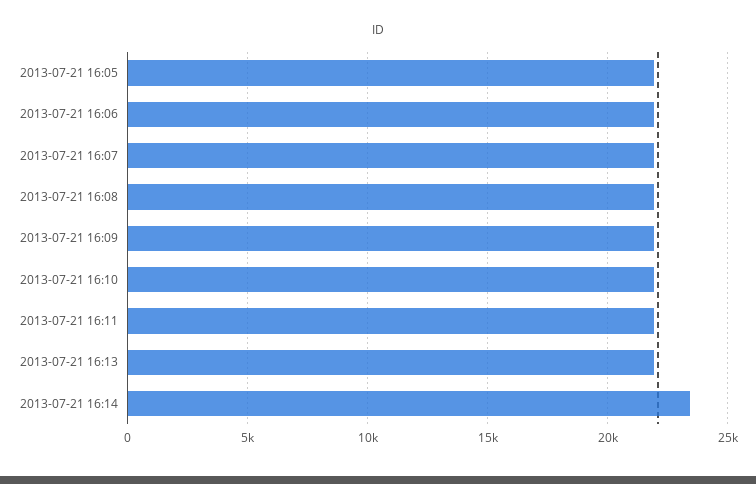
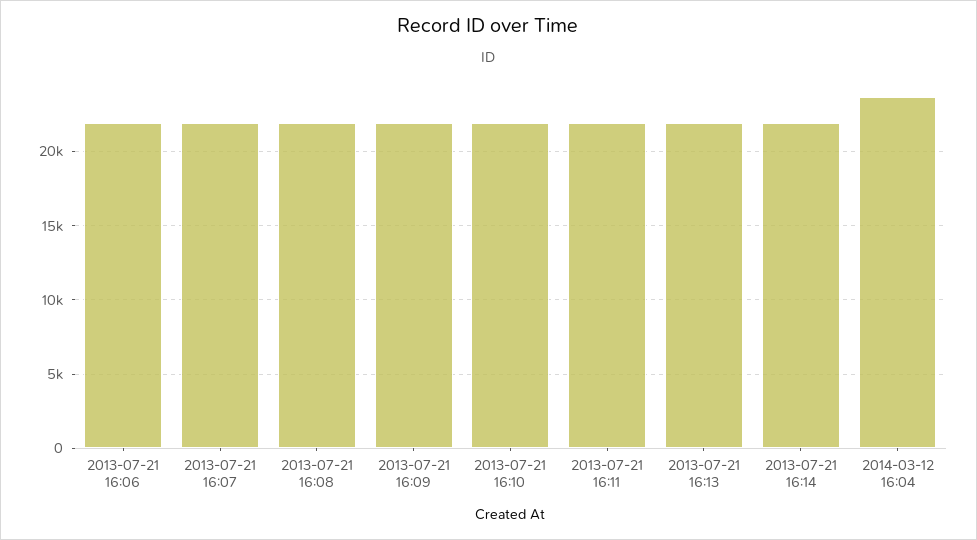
2013-07-21 16:05: 22000 -> none
2013-07-21 16:14: 23500 -> 22000
2014-03-12 16:04: none -> 23500

